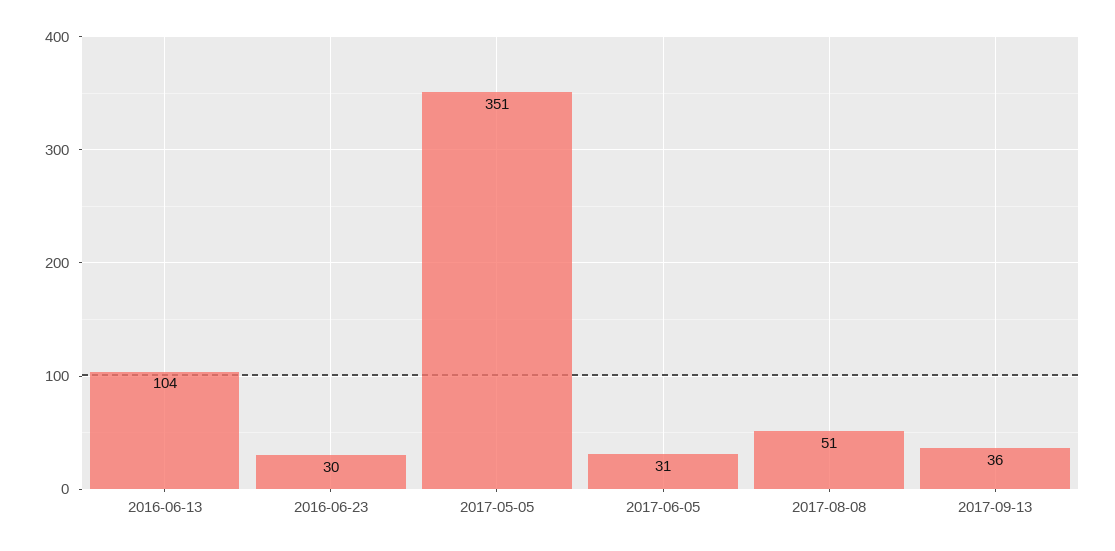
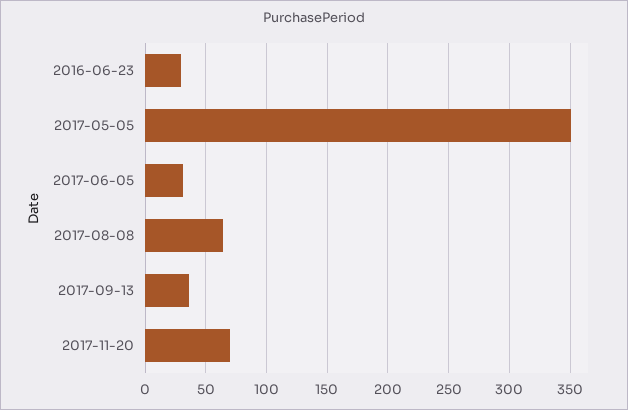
2016-06-13: 104 -> none
2017-08-08: 51 -> 65
2017-11-20: none -> 70

